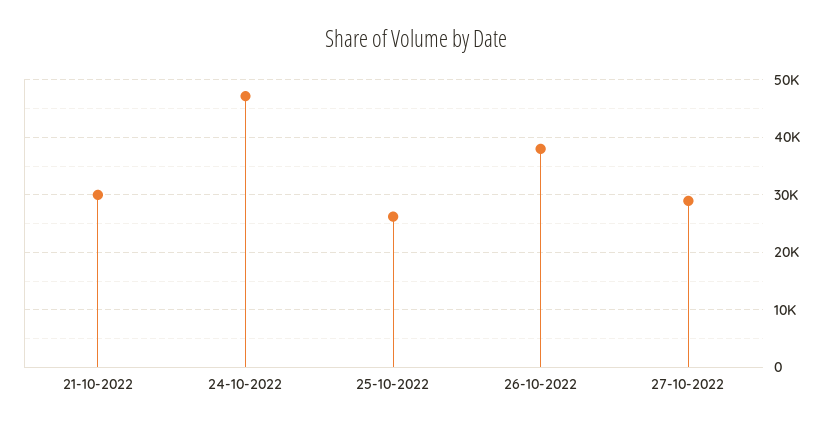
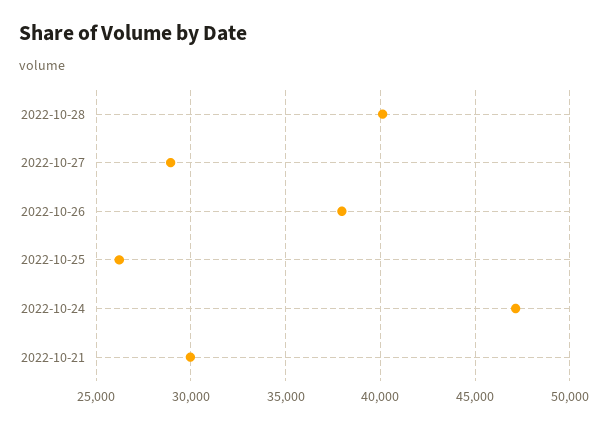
2022-10-28: none -> 40000

